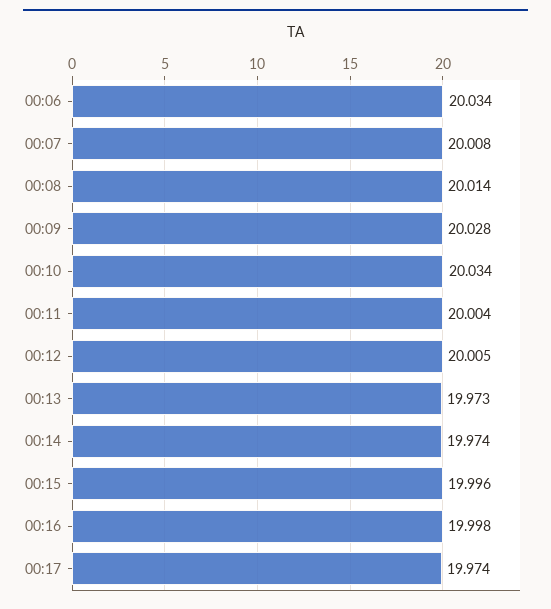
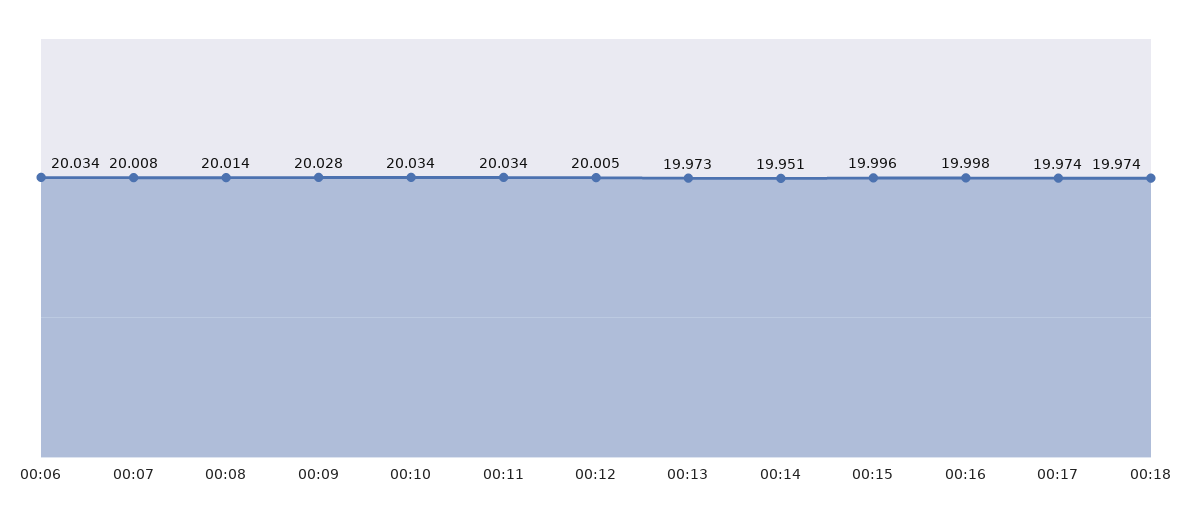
00:11: 20.004 -> 20.034
00:14: 19.974 -> 19.951
00:18: none -> 19.974

